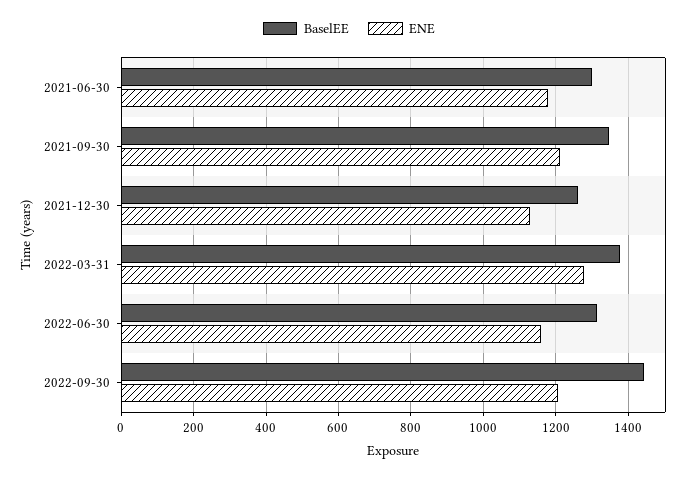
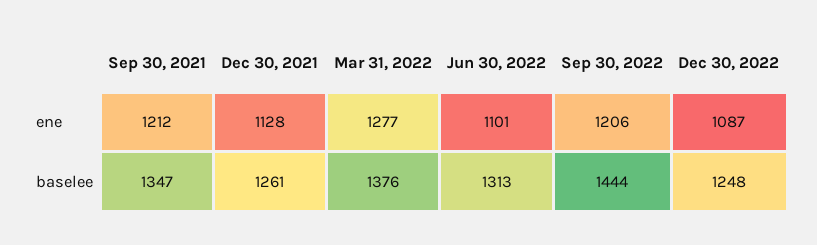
BaselEE, 2021-06-30: 1300 -> none
ENE, 2021-06-30: 1180 -> none
ENE, 2022-06-30: 1160 -> 1101
ENE, Dec 30, 2022: none -> 1087
BaselEE, Dec 30, 2022: none -> 1248

